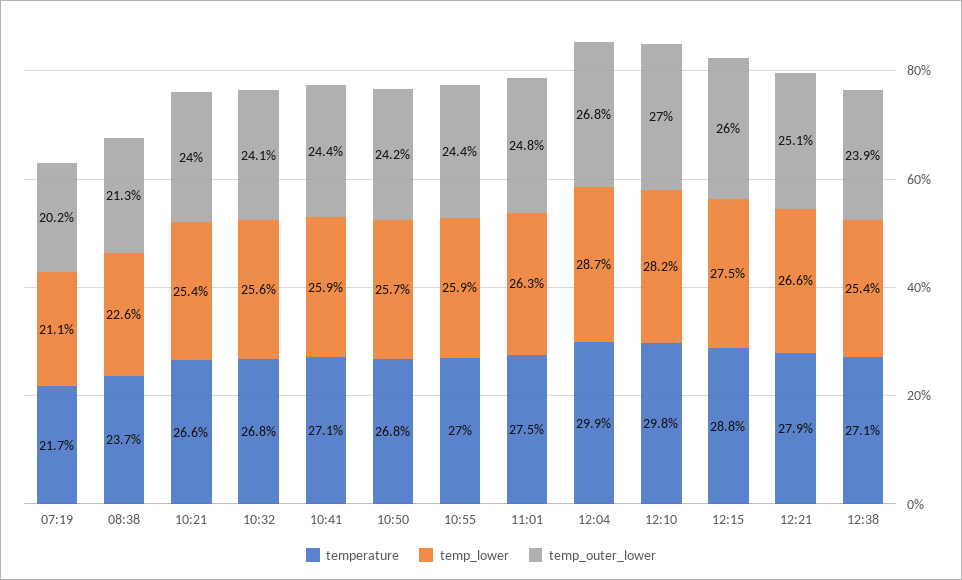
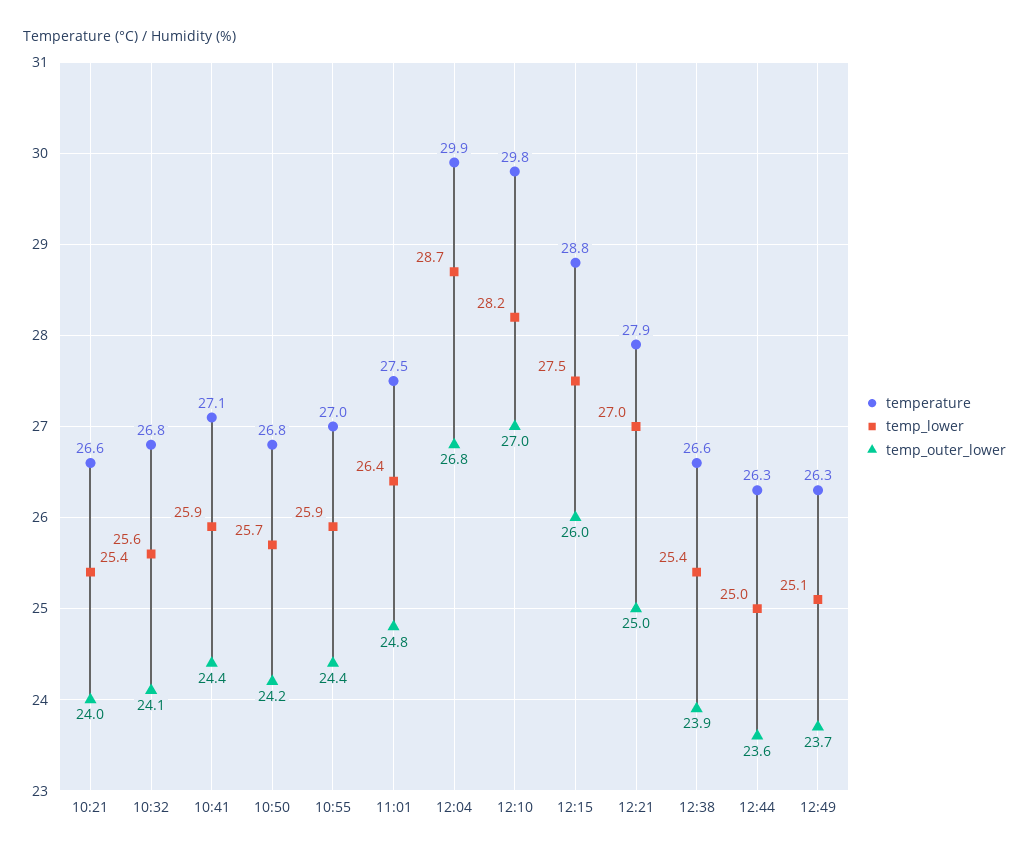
temperature, 07:19: 21.7 -> none
temp_lower, 07:19: 21.1 -> none
temp_outer_lower, 07:19: 20.2 -> none
temperature, 08:38: 23.7 -> none
temp_lower, 08:38: 22.6 -> none
temp_outer_lower, 08:38: 21.3 -> none
temp_lower, 11:01: 26.3 -> 26.4
temp_lower, 12:21: 26.6 -> 27
temp_outer_lower, 12:21: 25.1 -> 25
temperature, 12:38: 27.1 -> 26.6
temperature, 12:44: none -> 26.3
temp_lower, 12:44: none -> 25
temp_outer_lower, 12:44: none -> 23.6
temperature, 12:49: none -> 26.3
temp_lower, 12:49: none -> 25.1
temp_outer_lower, 12:49: none -> 23.7

